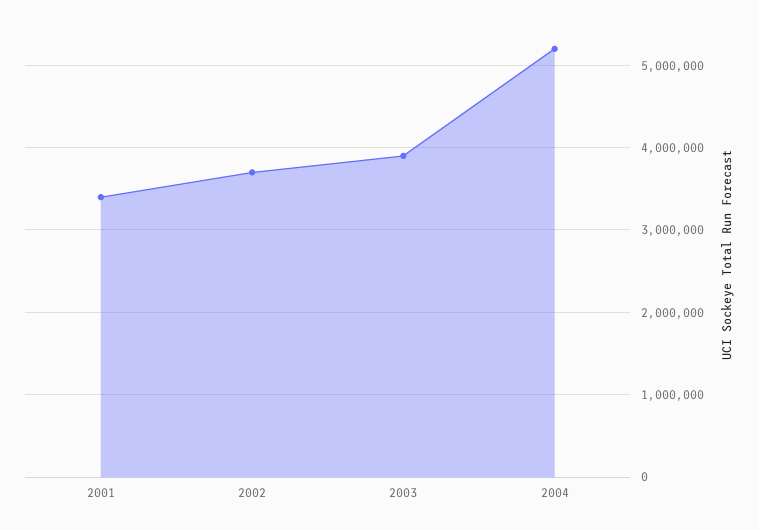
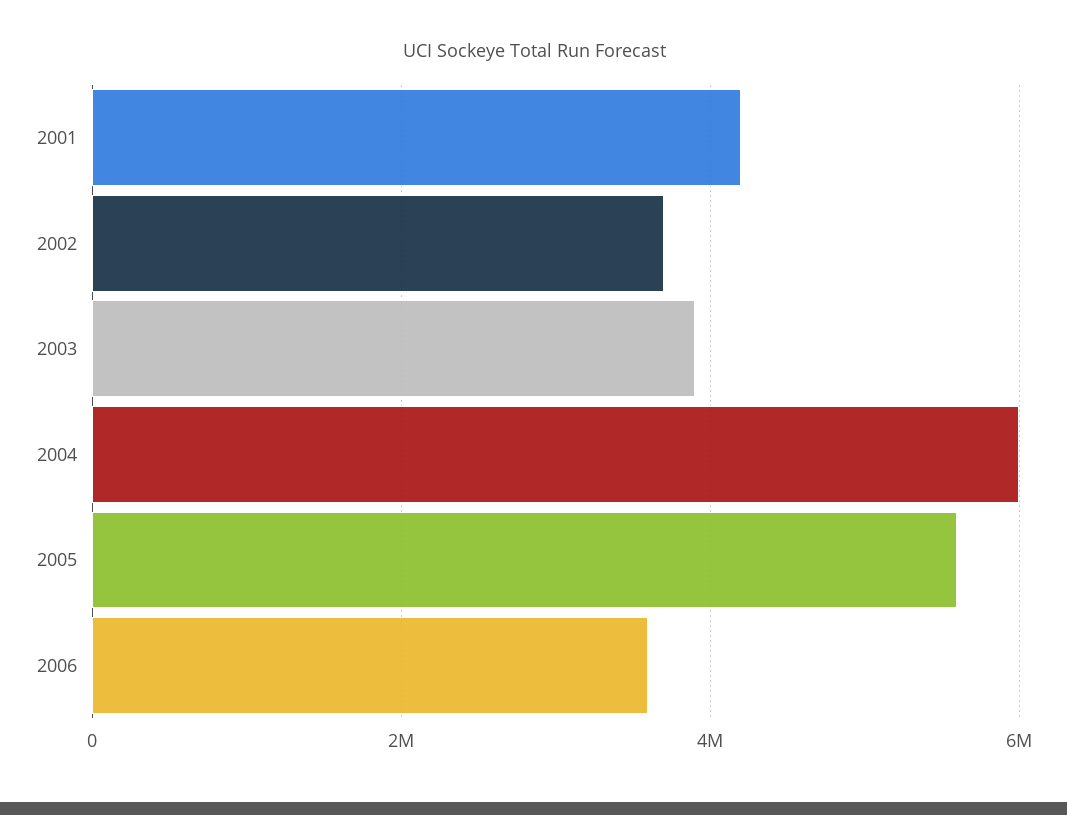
2001: 3400000 -> 4200000
2004: 5200000 -> 6000000
2005: none -> 5600000
2006: none -> 3600000

